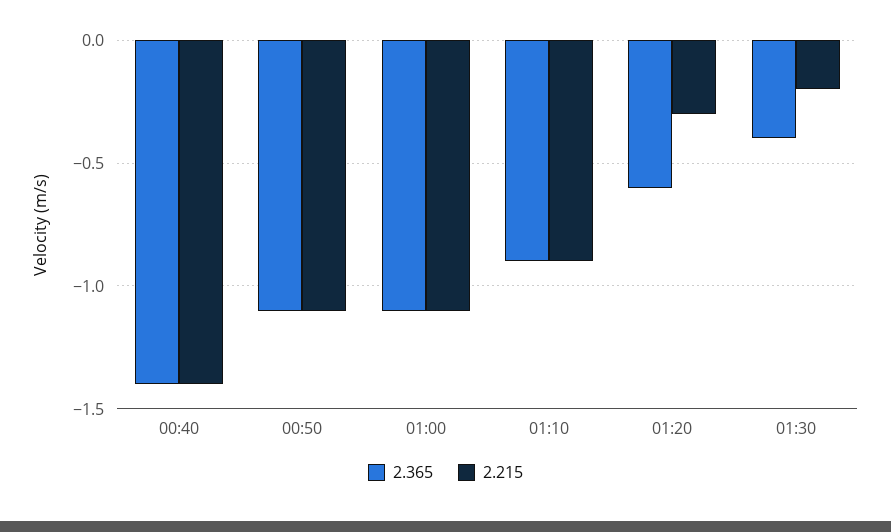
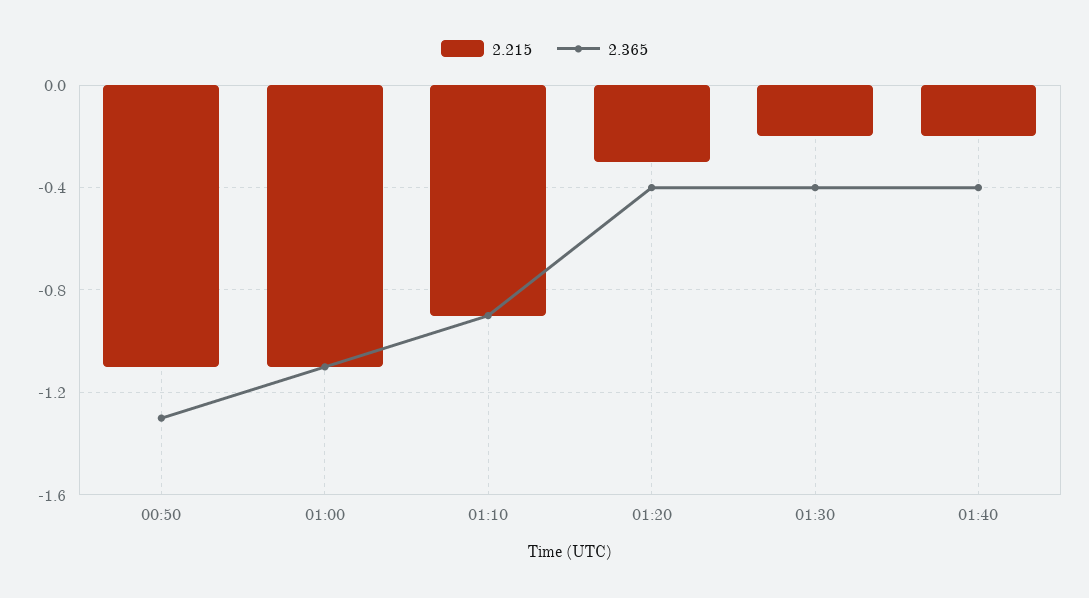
2.365, 00:40: -1.4 -> none
2.215, 00:40: -1.4 -> none
2.365, 00:50: -1.1 -> -1.3
2.365, 01:20: -0.6 -> -0.4
2.215, 01:40: none -> -0.2
2.365, 01:40: none -> -0.4

